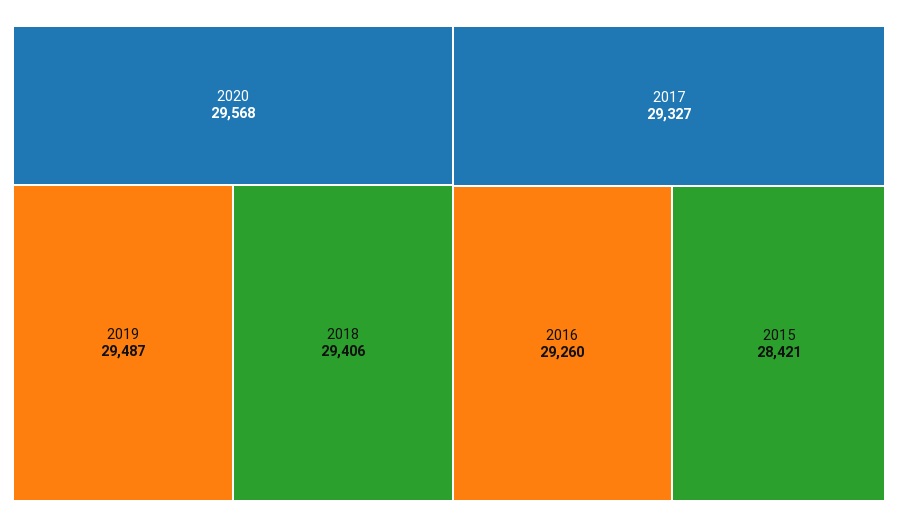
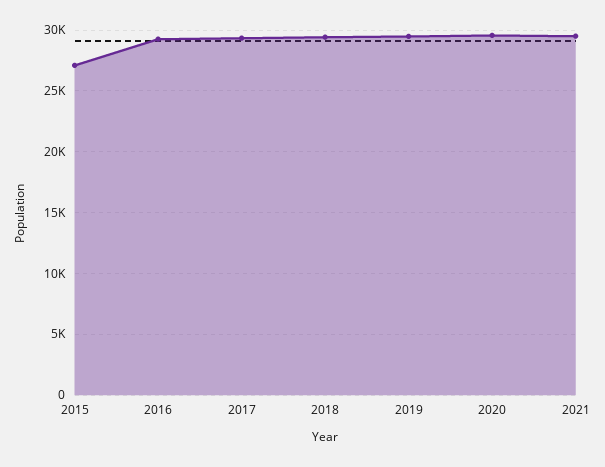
2015: 28421 -> 27000
2021: none -> 29500

